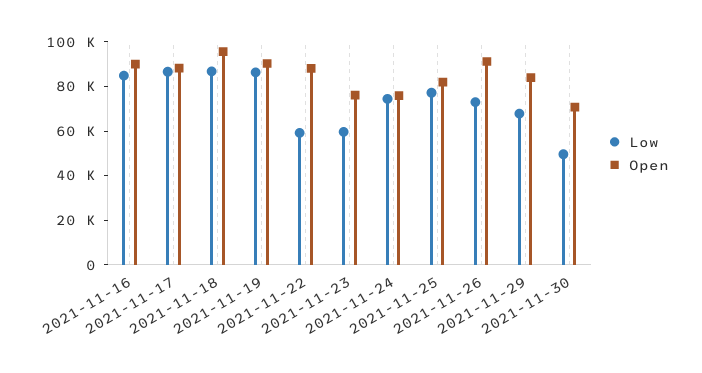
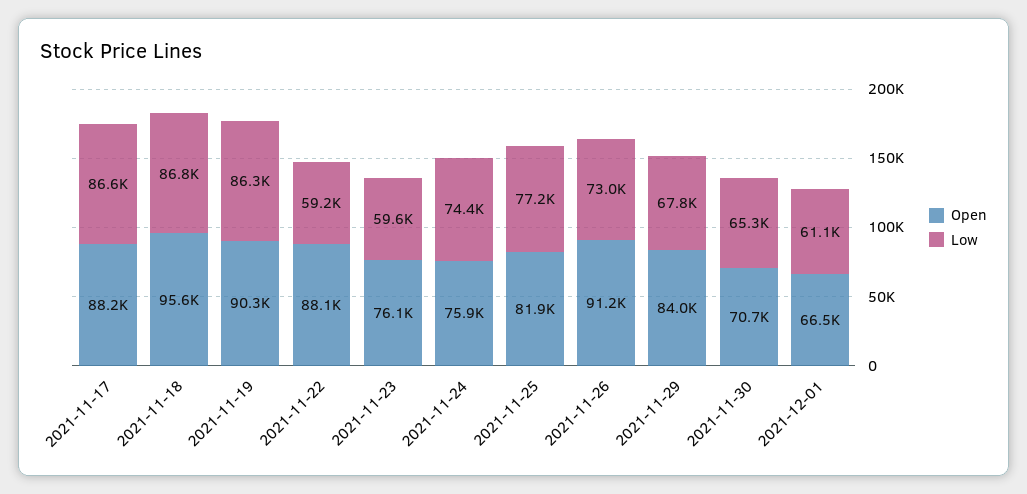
Low, 2021-11-16: 85000 -> none
Open, 2021-11-16: 90000 -> none
Low, 2021-11-30: 50000 -> 65300
Open, 2021-12-01: none -> 66500
Low, 2021-12-01: none -> 61100

